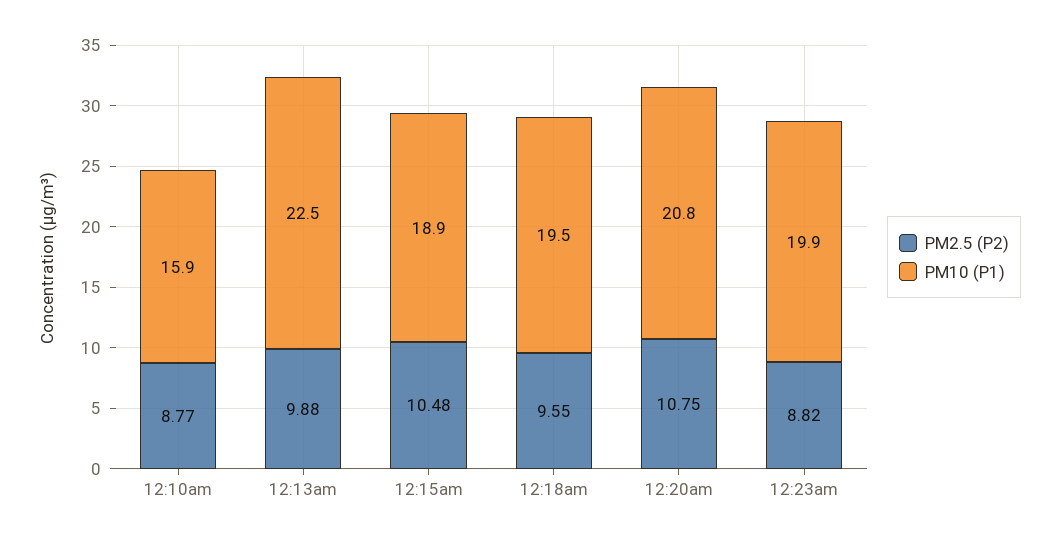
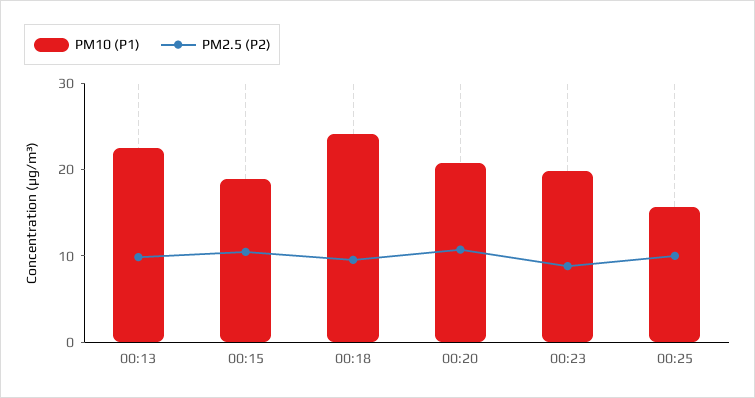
PM2.5 (P2), 12:10am: 8.77 -> none
PM10 (P1), 12:10am: 15.9 -> none
PM10 (P1), 12:18am: 19.5 -> 24
PM10 (P1), 00:25: none -> 16
PM2.5 (P2), 00:25: none -> 10

